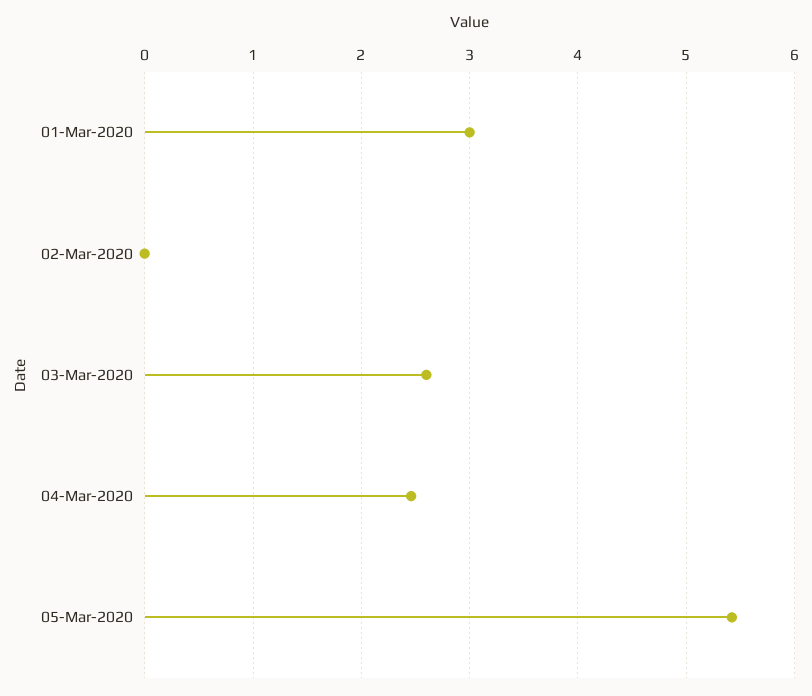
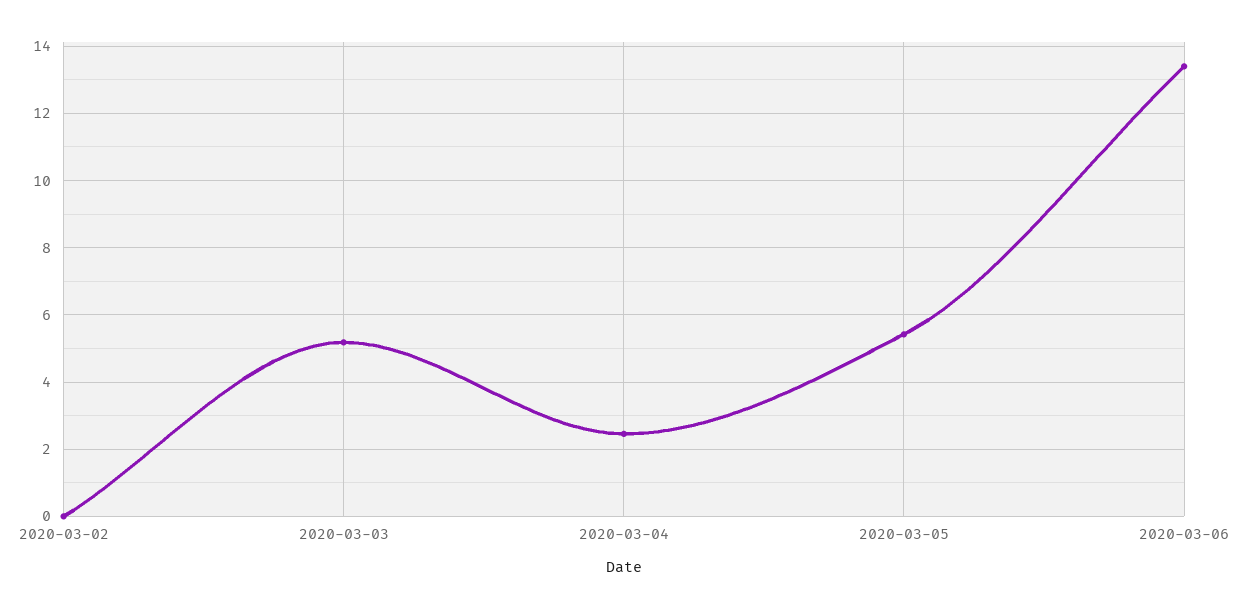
01-Mar-2020: 3 -> none
03-Mar-2020: 2.6 -> 5.2
2020-03-06: none -> 13.4

